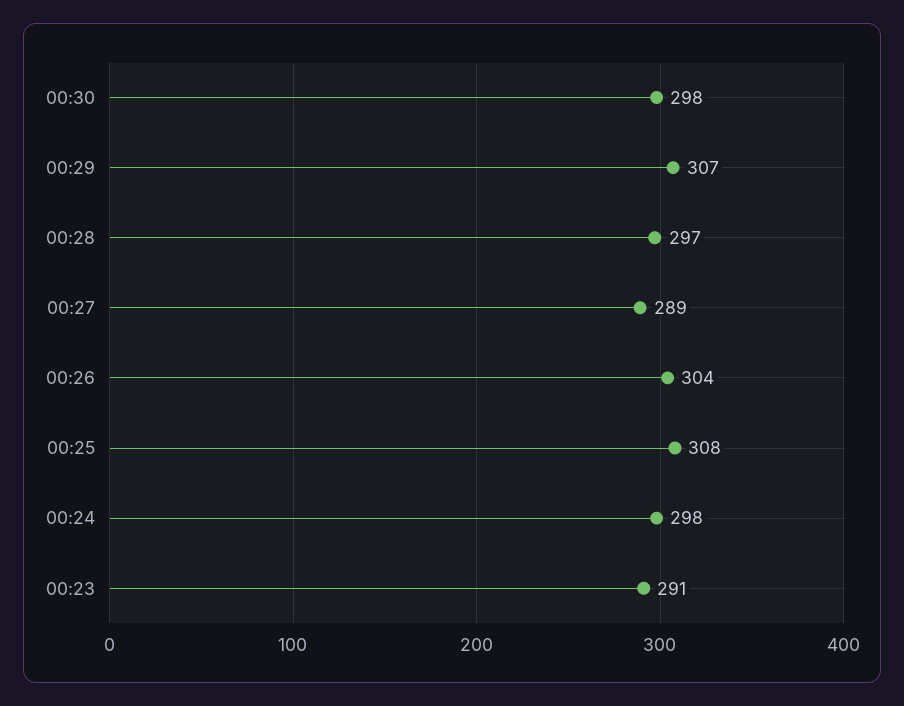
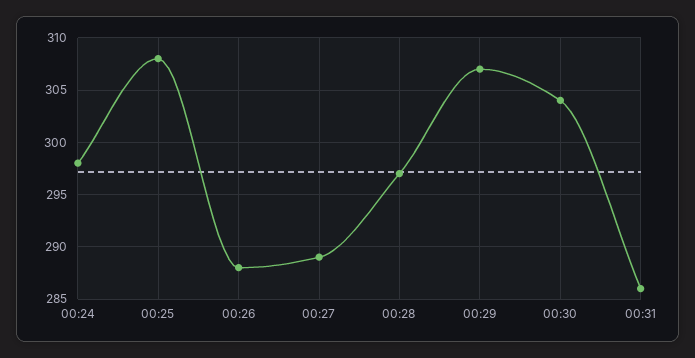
00:30: 298 -> 304
00:26: 304 -> 288
00:23: 291 -> none
00:31: none -> 286

